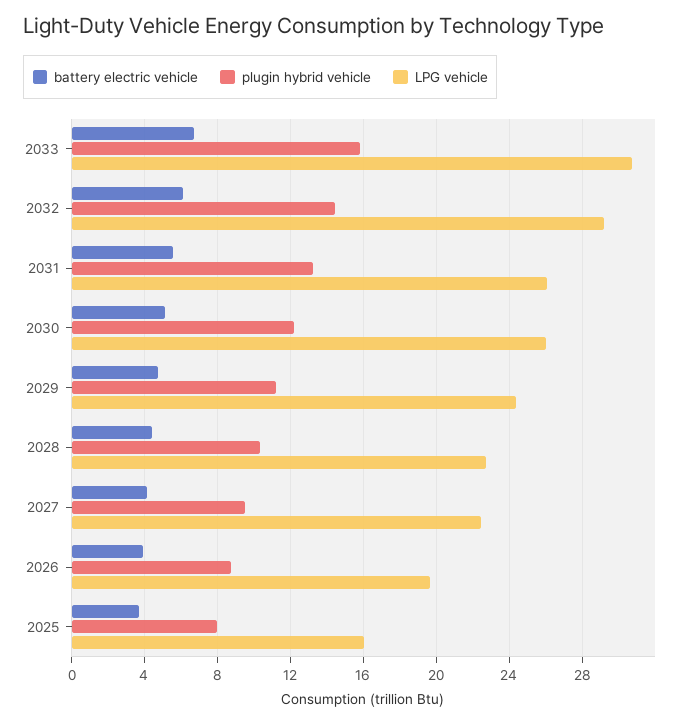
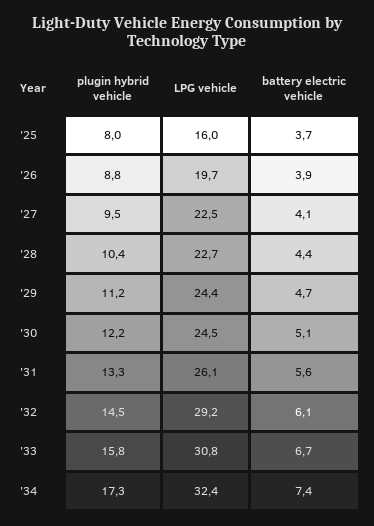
LPG vehicle, 2030: 26 -> 24.5
plugin hybrid vehicle, '34: none -> 17.3
LPG vehicle, '34: none -> 32.4
battery electric vehicle, '34: none -> 7.4

